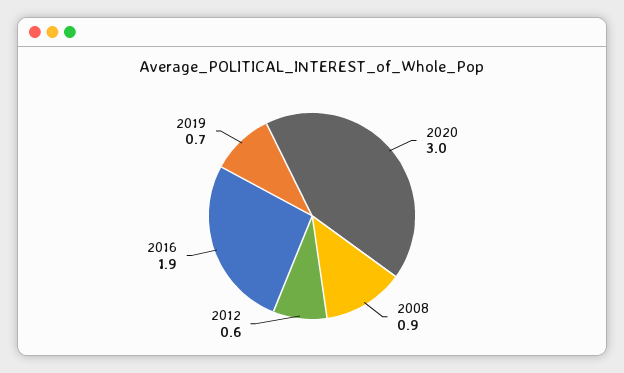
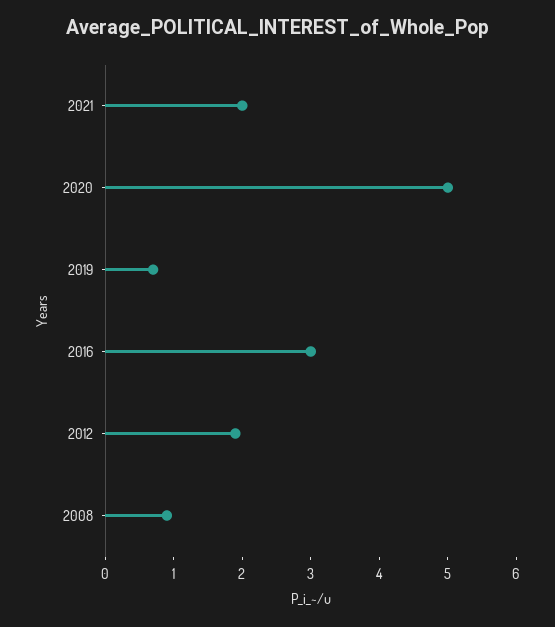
2020: 3 -> 5
2012: 0.6 -> 2
2016: 1.9 -> 3
2021: none -> 2

